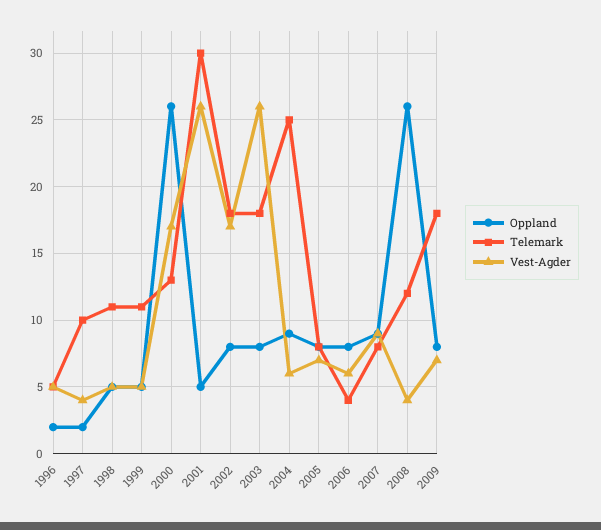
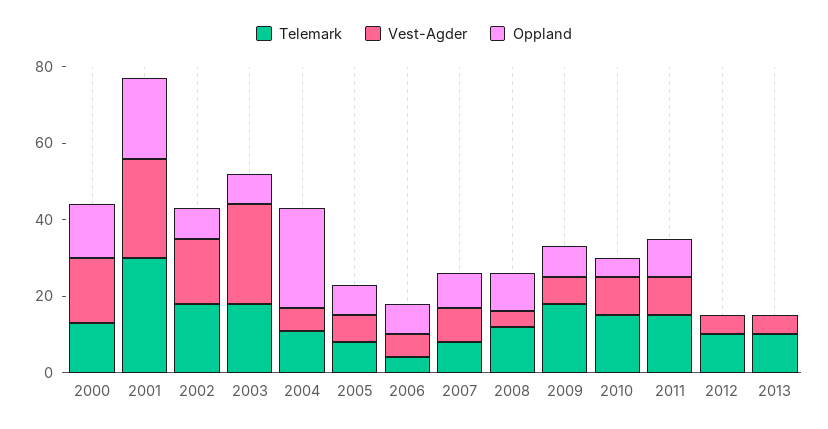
Oppland, 1996: 2 -> none
Telemark, 1996: 5 -> none
Vest-Agder, 1996: 5 -> none
Oppland, 1997: 2 -> none
Telemark, 1997: 10 -> none
Vest-Agder, 1997: 4 -> none
Oppland, 1998: 5 -> none
Telemark, 1998: 11 -> none
Vest-Agder, 1998: 5 -> none
Oppland, 1999: 5 -> none
Telemark, 1999: 11 -> none
Vest-Agder, 1999: 5 -> none
Oppland, 2000: 26 -> 15
Oppland, 2001: 5 -> 20
Oppland, 2004: 9 -> 25
Telemark, 2004: 25 -> 10
Oppland, 2008: 26 -> 10
Telemark, 2010: none -> 15
Vest-Agder, 2010: none -> 10
Oppland, 2010: none -> 5
Telemark, 2011: none -> 15
Vest-Agder, 2011: none -> 10
Oppland, 2011: none -> 10
Telemark, 2012: none -> 10
Vest-Agder, 2012: none -> 5
Oppland, 2012: none -> 0
Telemark, 2013: none -> 10
Vest-Agder, 2013: none -> 5
Oppland, 2013: none -> 0

